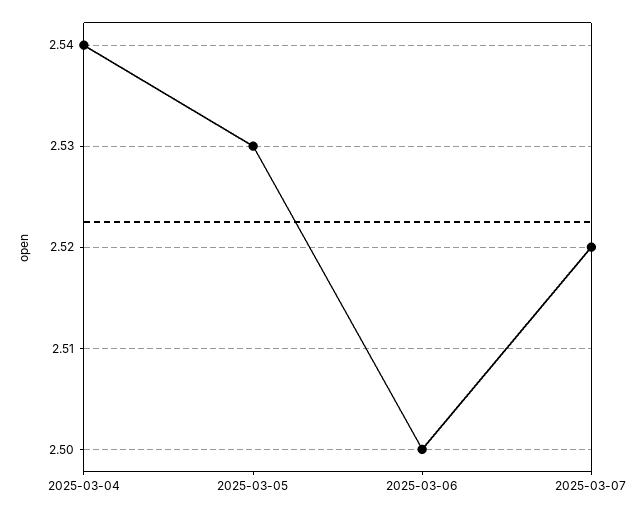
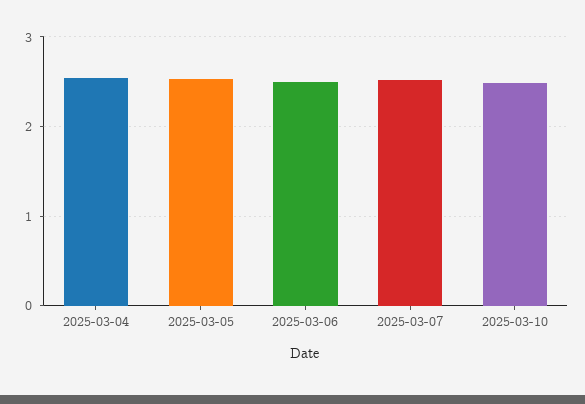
2025-03-10: none -> 2.5

